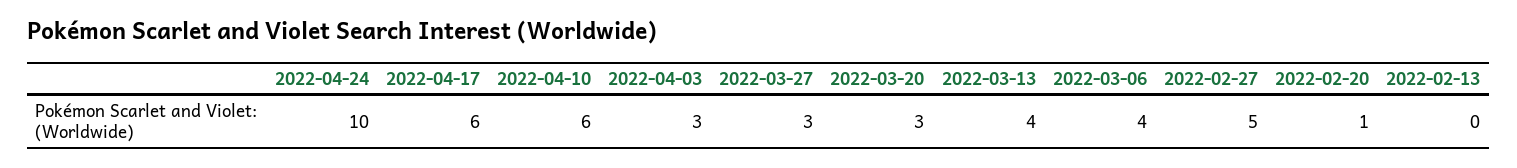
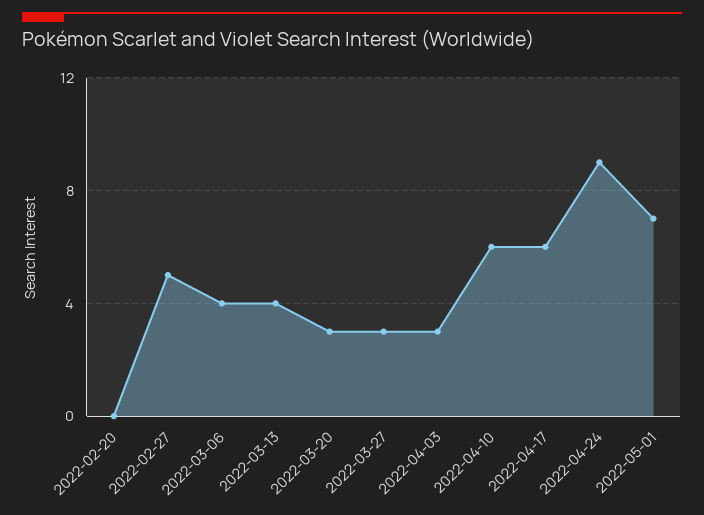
2022-04-24: 10 -> 9
2022-02-20: 1 -> 0
2022-02-13: 0 -> none
2022-05-01: none -> 7

